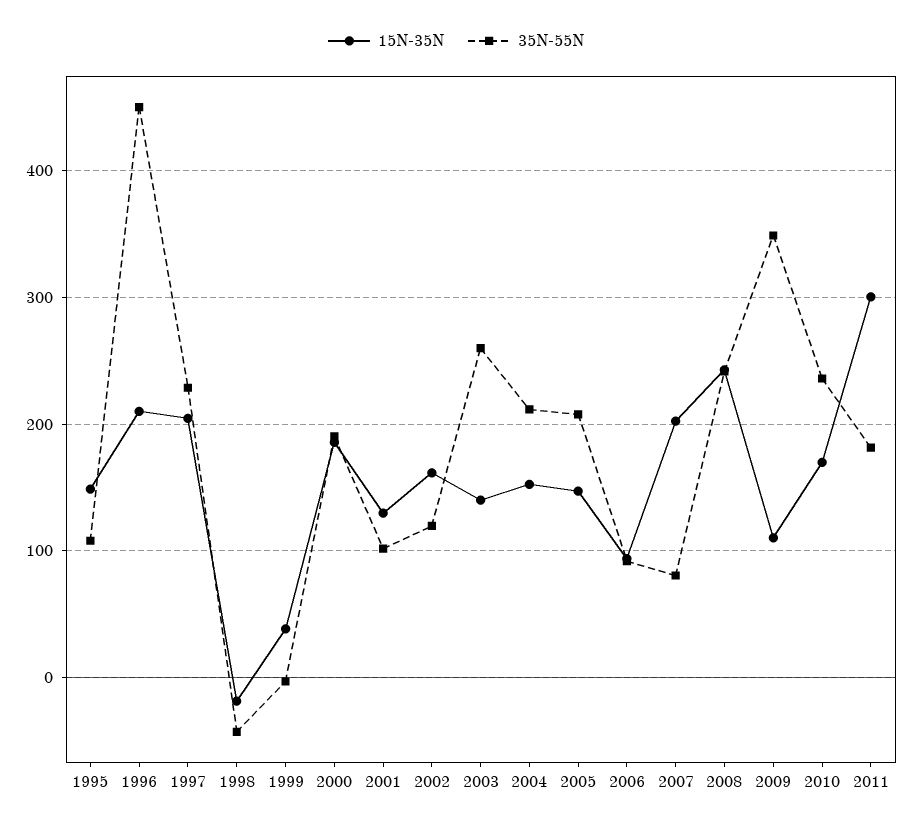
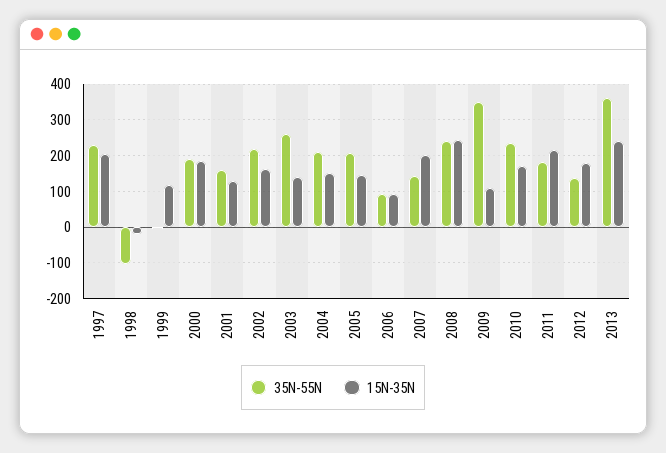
15N-35N, 1995: 150 -> none
35N-55N, 1995: 110 -> none
15N-35N, 1996: 210 -> none
35N-55N, 1996: 450 -> none
35N-55N, 1998: -40 -> -100
15N-35N, 1999: 40 -> 120
35N-55N, 2001: 100 -> 160
35N-55N, 2002: 120 -> 220
35N-55N, 2007: 80 -> 140
15N-35N, 2011: 300 -> 220
35N-55N, 2012: none -> 140
15N-35N, 2012: none -> 180
35N-55N, 2013: none -> 360
15N-35N, 2013: none -> 240

